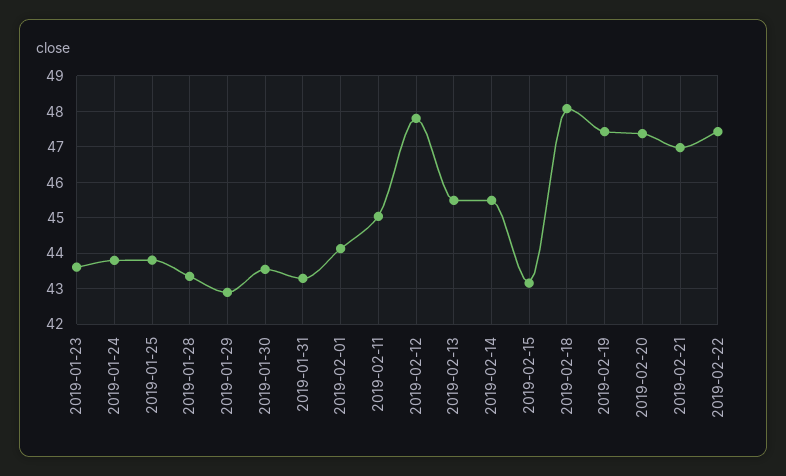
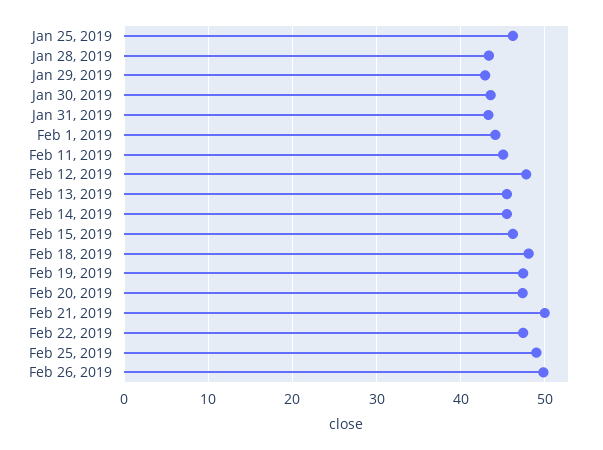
2019-01-23: 43.6 -> none
2019-01-24: 43.8 -> none
2019-01-25: 43.8 -> 46
2019-02-15: 43.2 -> 46
2019-02-21: 47 -> 50
Feb 25, 2019: none -> 49
Feb 26, 2019: none -> 50

